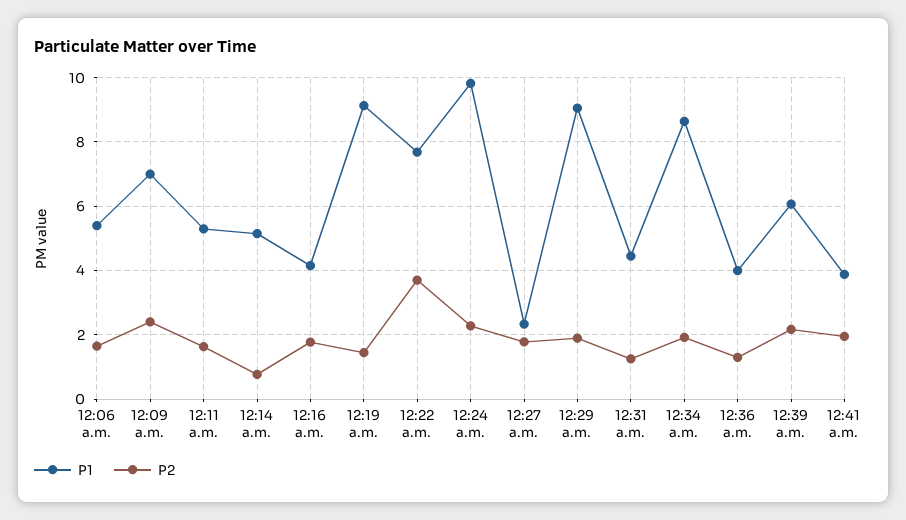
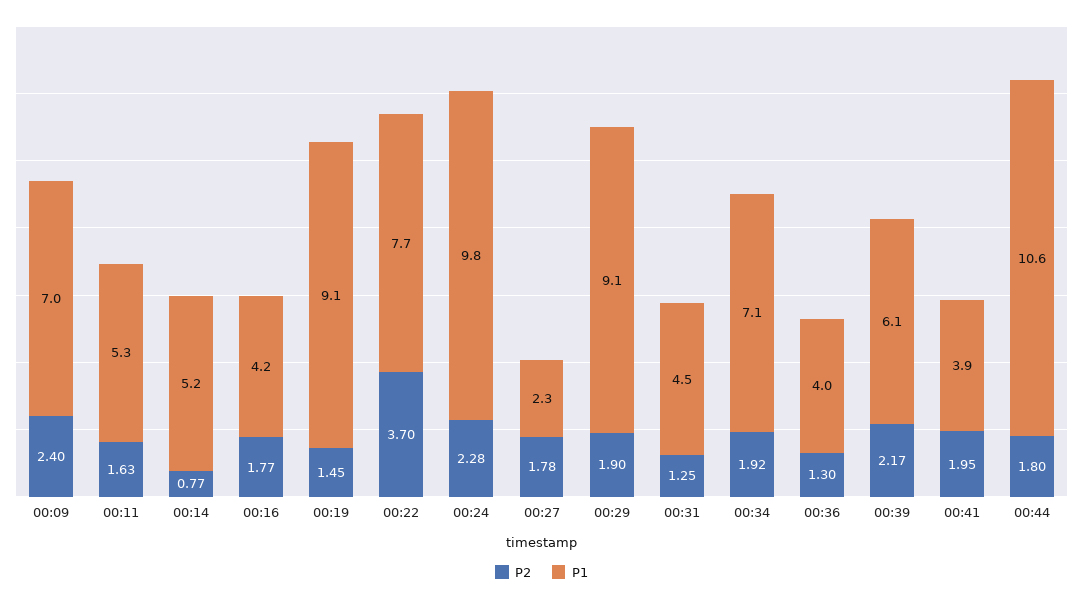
P1, 12:06 a.m.: 5.4 -> none
P2, 12:06 a.m.: 1.6 -> none
P1, 12:34 a.m.: 8.6 -> 7.1
P2, 00:44: none -> 1.8
P1, 00:44: none -> 10.6

